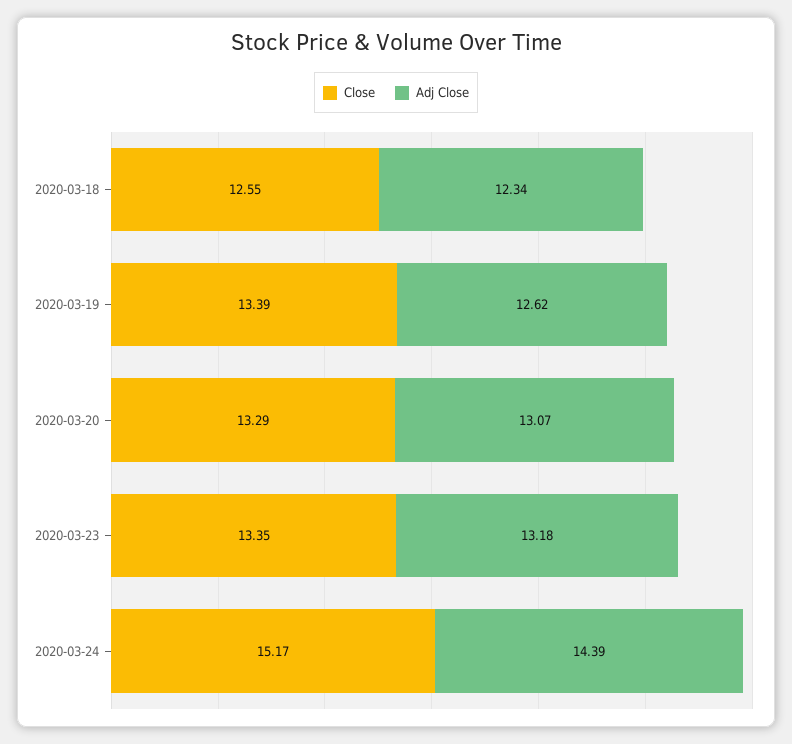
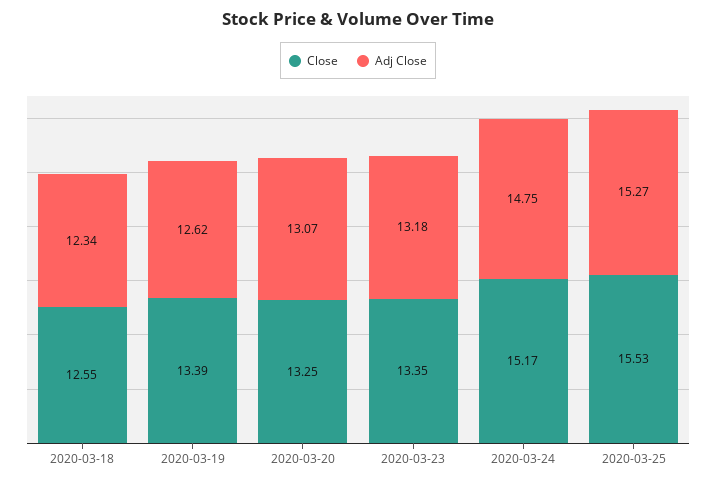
Close, 2020-03-20: 13.29 -> 13.25
Adj Close, 2020-03-24: 14.39 -> 14.75
Close, 2020-03-25: none -> 15.53
Adj Close, 2020-03-25: none -> 15.27

